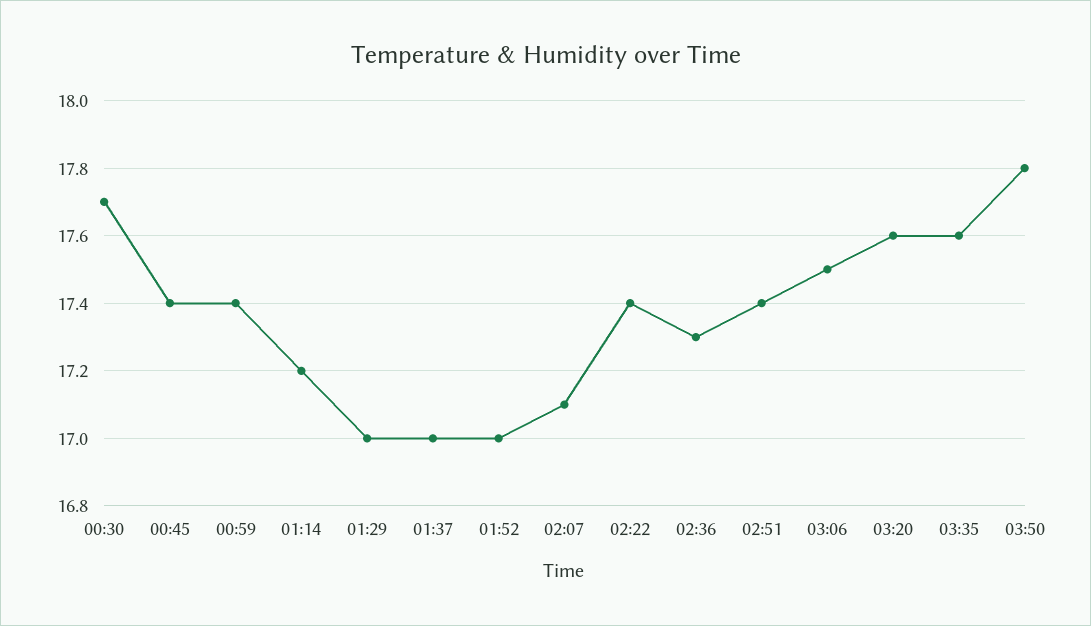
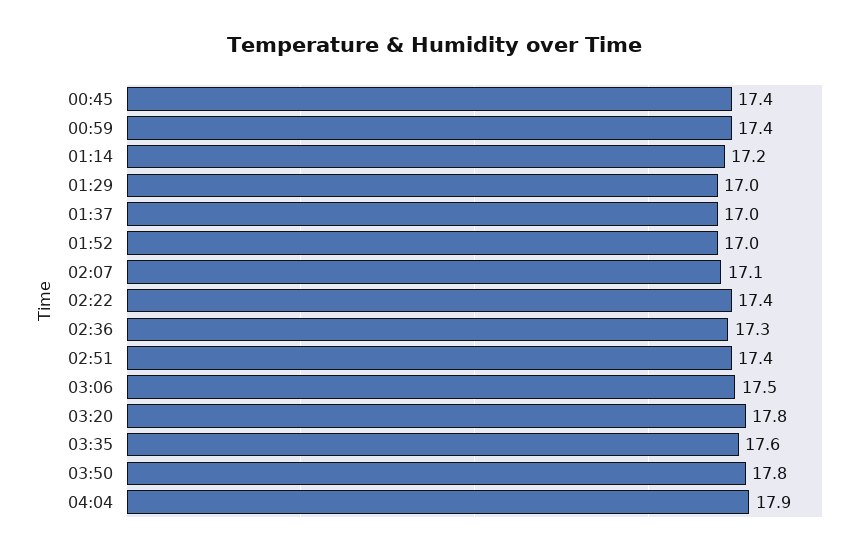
00:30: 17.7 -> none
03:20: 17.6 -> 17.8
04:04: none -> 17.9

